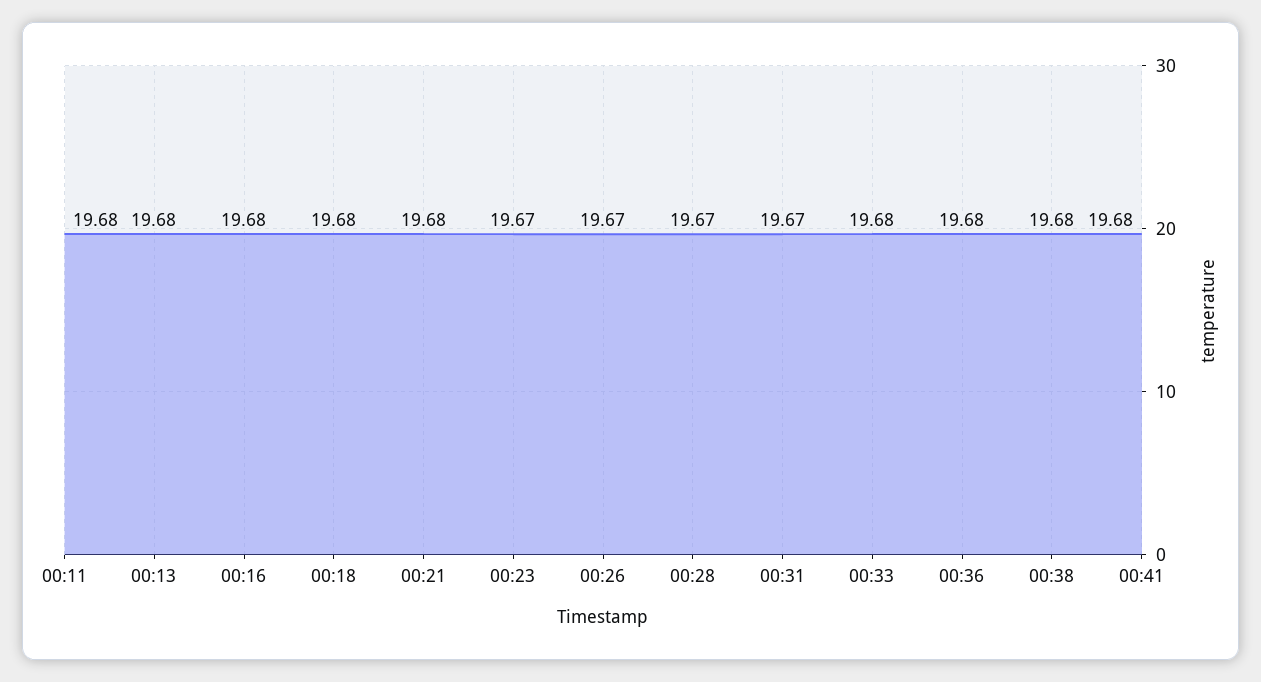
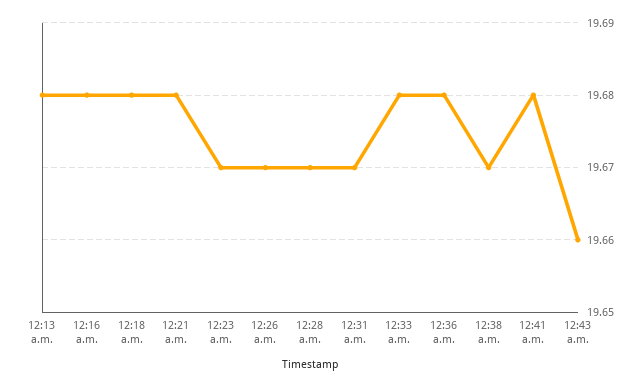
00:11: 19.68 -> none
00:38: 19.68 -> 19.67
12:43 a.m.: none -> 19.66

